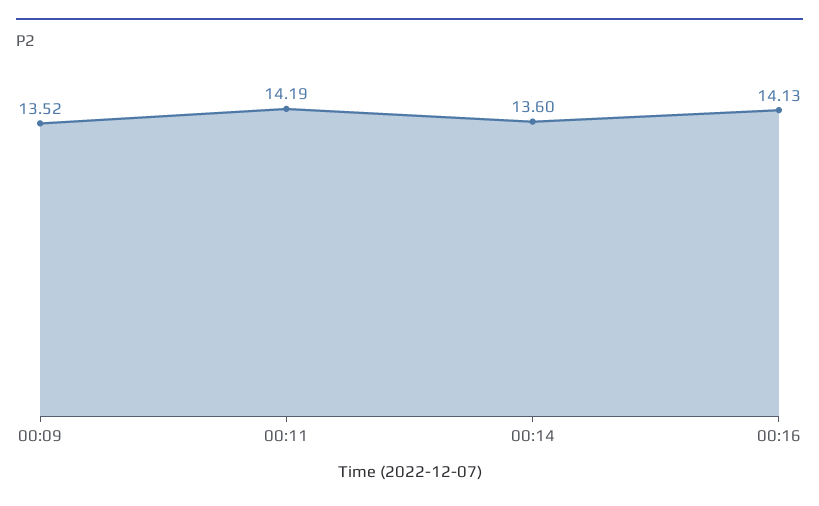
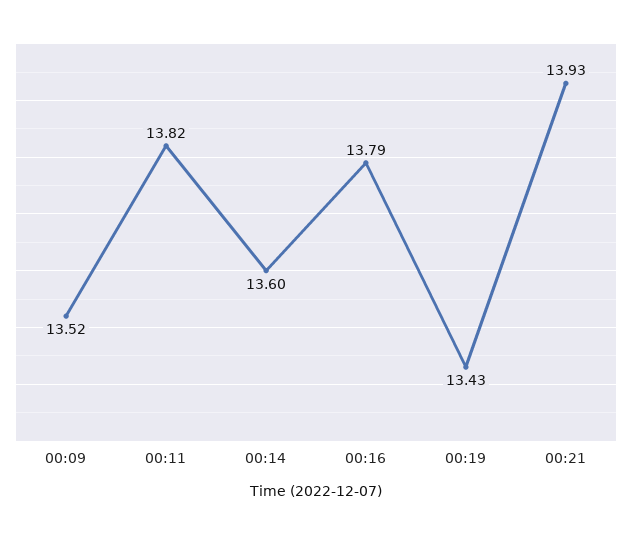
00:11: 14.19 -> 13.82
00:16: 14.13 -> 13.79
00:19: none -> 13.43
00:21: none -> 13.93

